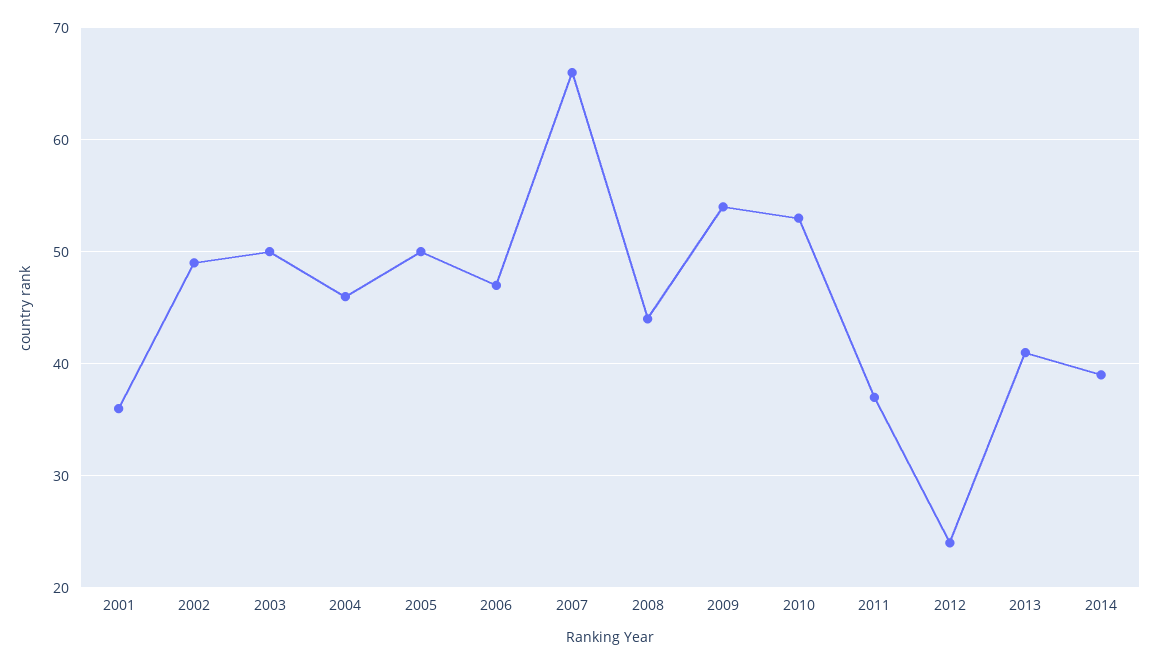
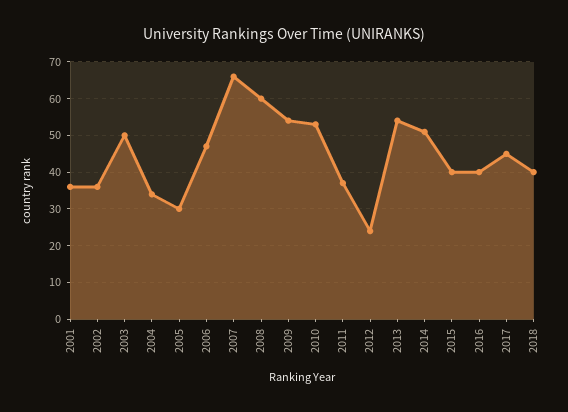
2002: 49 -> 35
2004: 46 -> 35
2005: 50 -> 30
2008: 44 -> 60
2013: 41 -> 55
2014: 39 -> 50
2015: none -> 40
2016: none -> 40
2017: none -> 45
2018: none -> 40

